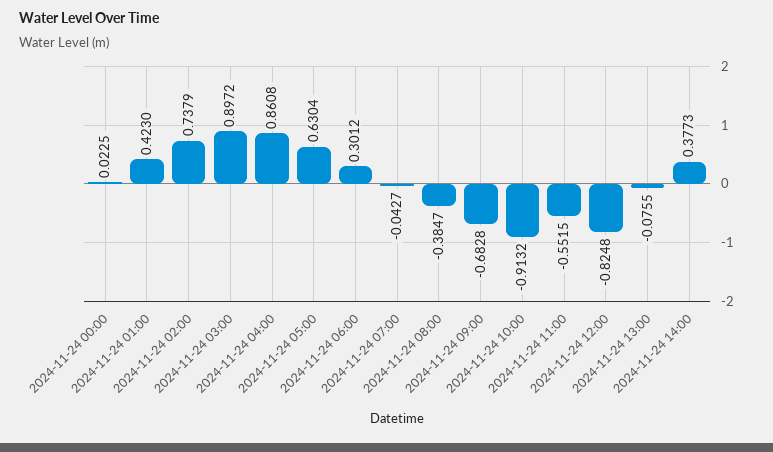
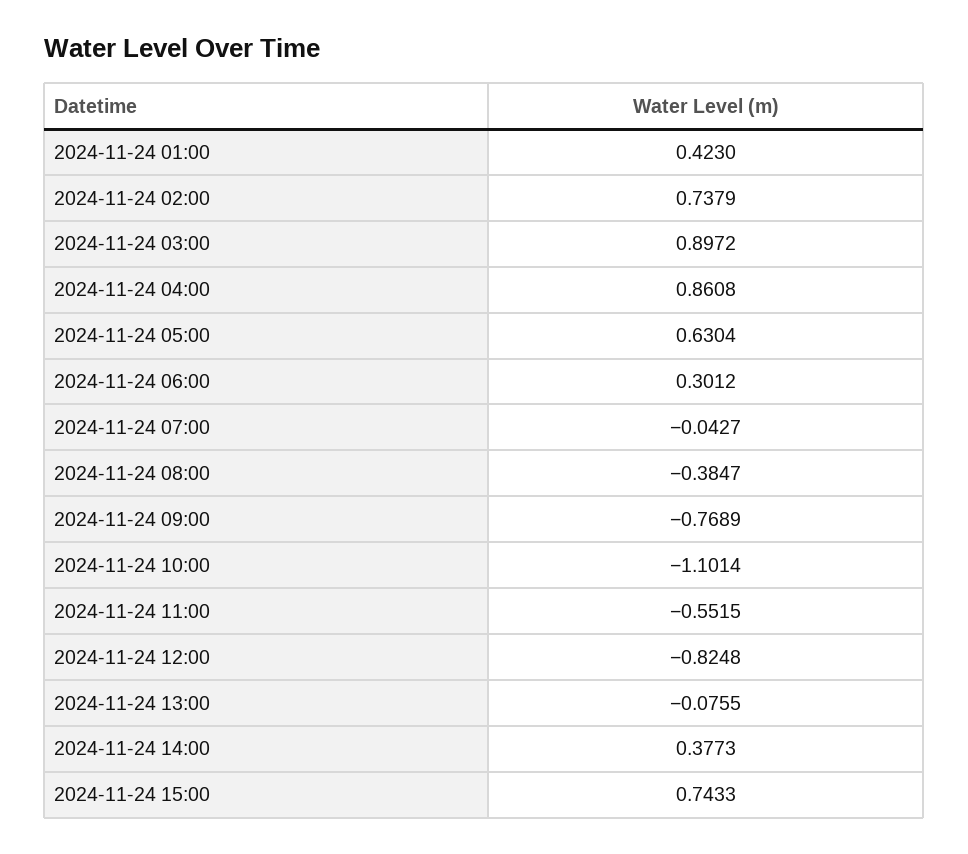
2024-11-24 00:00: 0.0225 -> none
2024-11-24 09:00: -0.6828 -> -0.7689
2024-11-24 10:00: -0.9132 -> -1.1014
2024-11-24 15:00: none -> 0.7433

